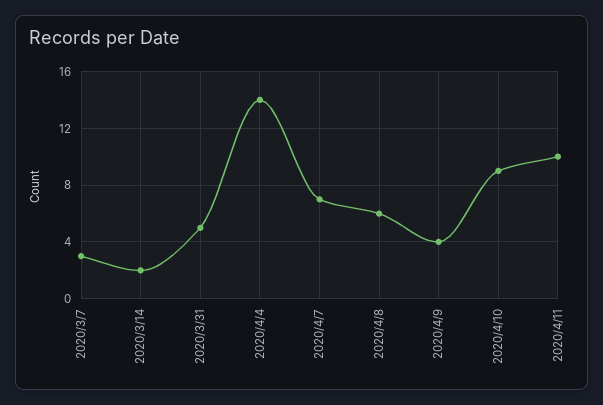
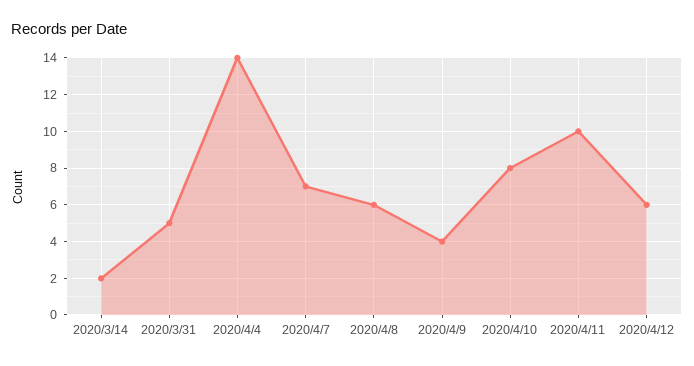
2020/3/7: 3 -> none
2020/4/10: 9 -> 8
2020/4/12: none -> 6

